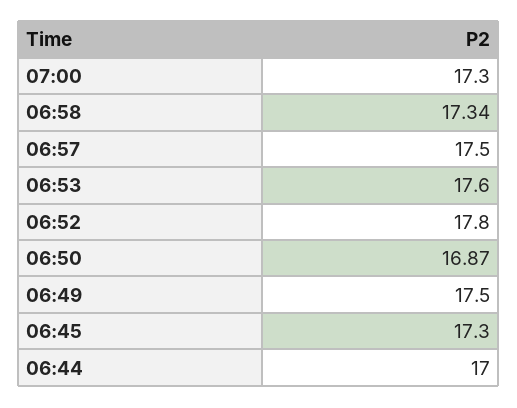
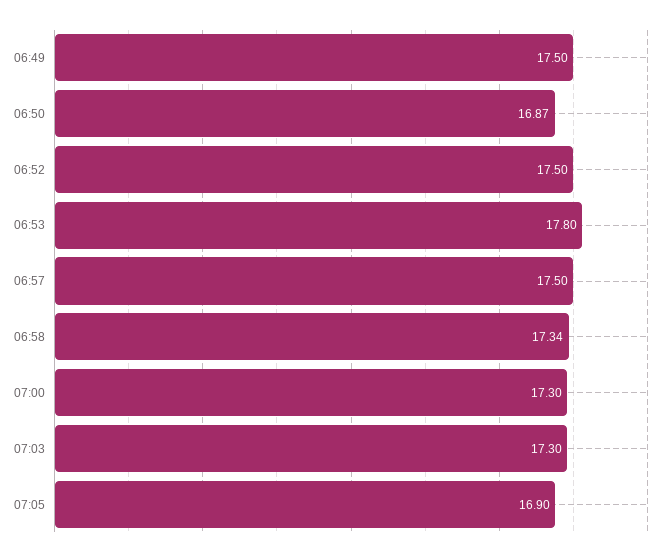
06:53: 17.6 -> 17.8
06:52: 17.8 -> 17.5
06:45: 17.3 -> none
06:44: 17 -> none
07:03: none -> 17.3
07:05: none -> 16.9

